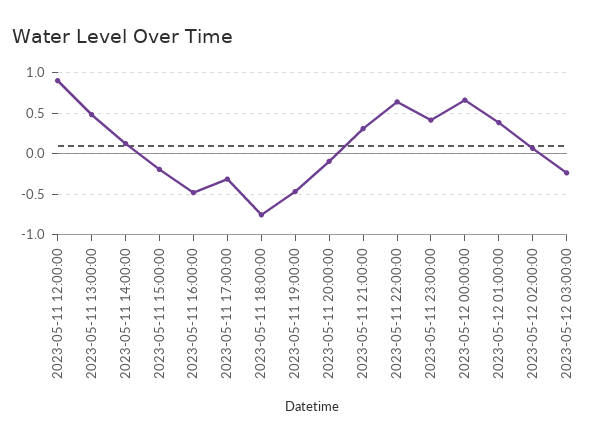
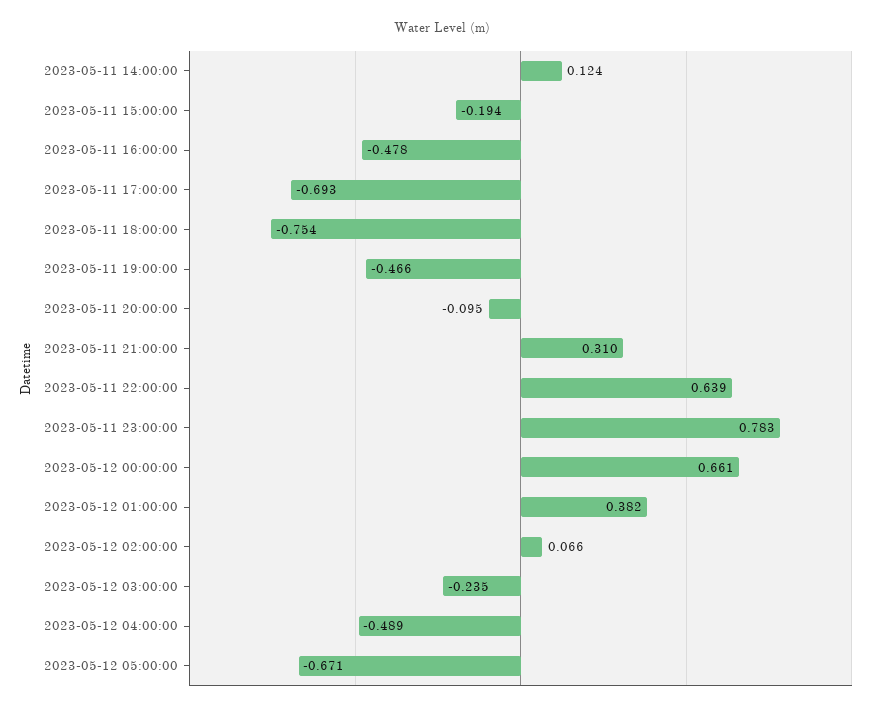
2023-05-11 12:00:00: 0.9 -> none
2023-05-11 13:00:00: 0.5 -> none
2023-05-11 17:00:00: -0.3 -> -0.693
2023-05-11 23:00:00: 0.4 -> 0.783
2023-05-12 04:00:00: none -> -0.489
2023-05-12 05:00:00: none -> -0.671

